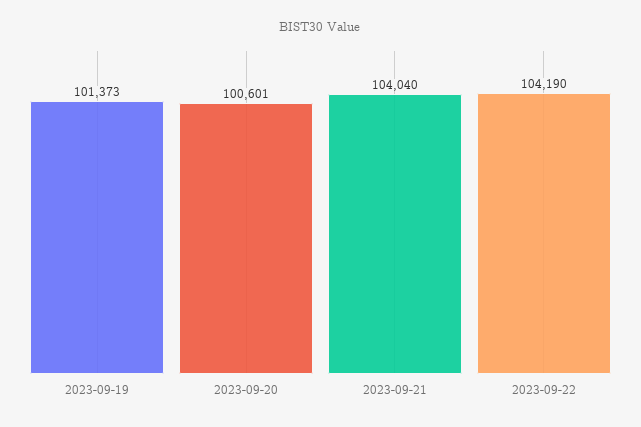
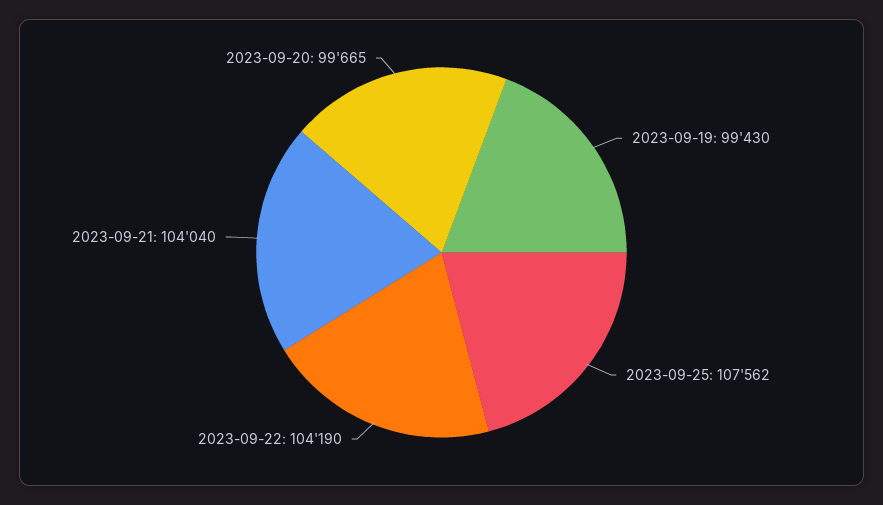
2023-09-19: 101373 -> 99430
2023-09-20: 100601 -> 99665
2023-09-25: none -> 107562

